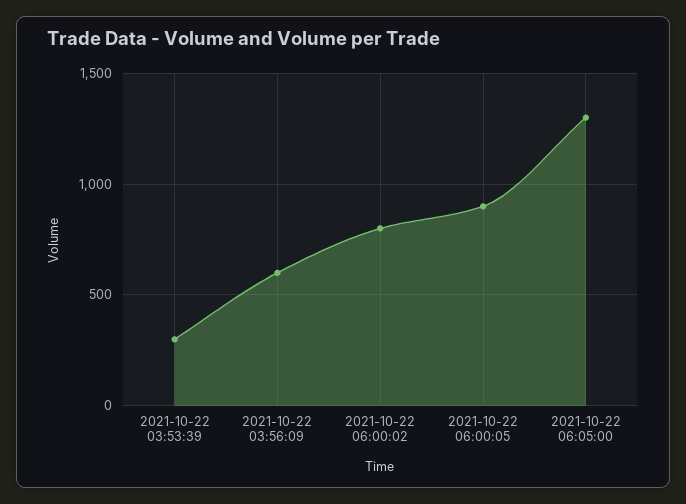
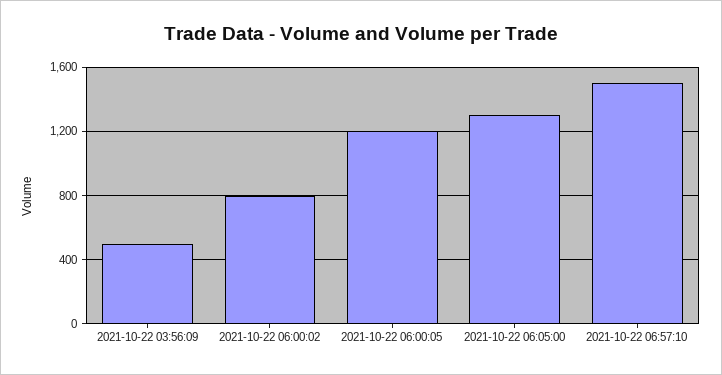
2021-10-22 03:53:39: 300 -> none
2021-10-22 03:56:09: 600 -> 500
2021-10-22 06:00:05: 900 -> 1200
2021-10-22 06:57:10: none -> 1500

